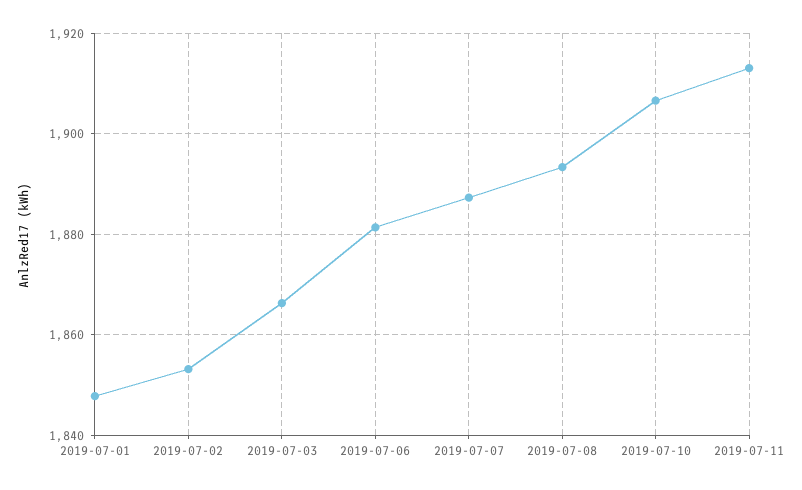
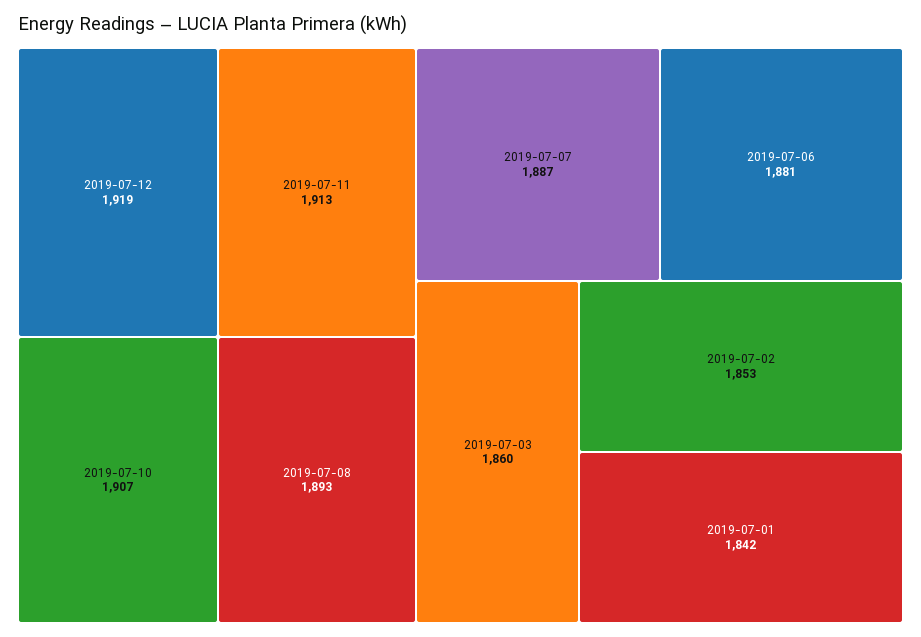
2019-07-01: 1848 -> 1842
2019-07-03: 1866 -> 1860
2019-07-12: none -> 1919

